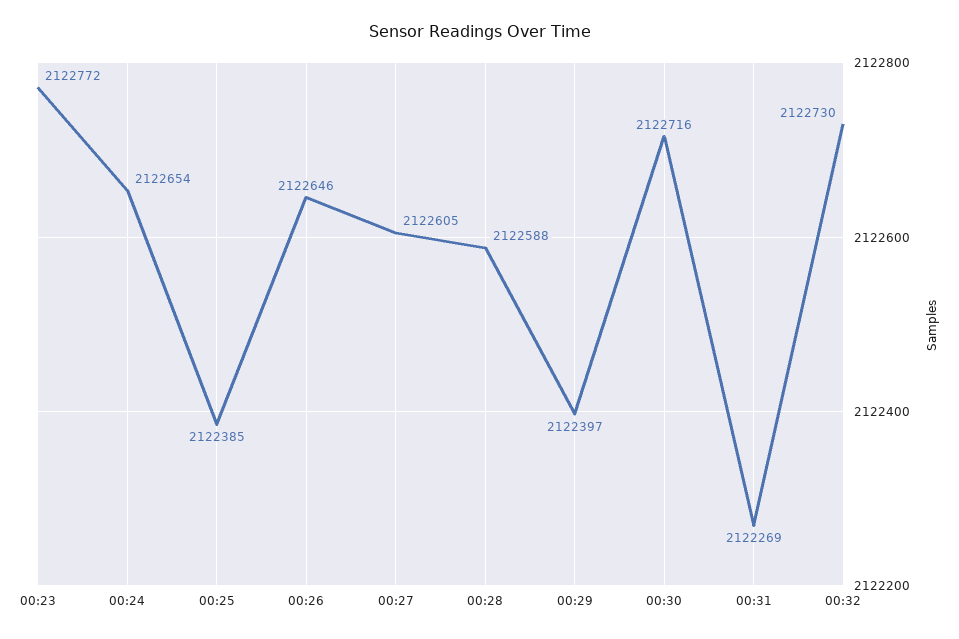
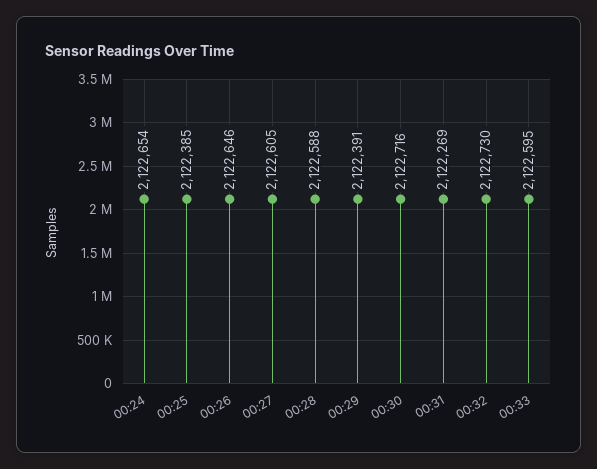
00:23: 2122772 -> none
00:29: 2122397 -> 2122391
00:33: none -> 2122595

